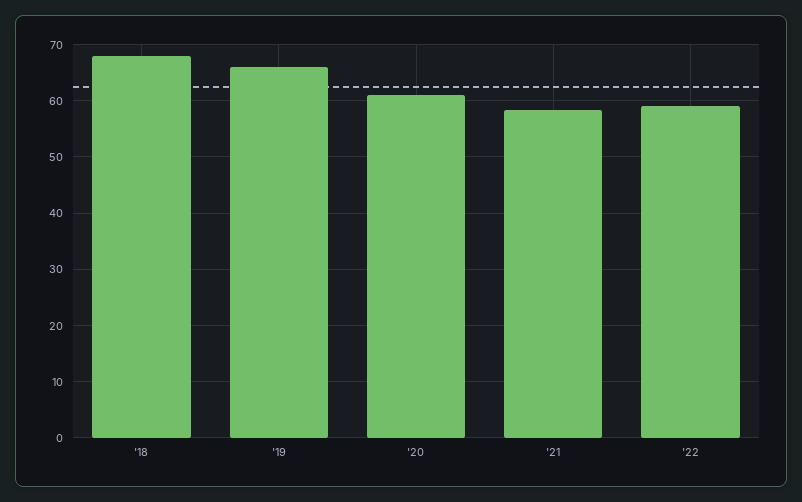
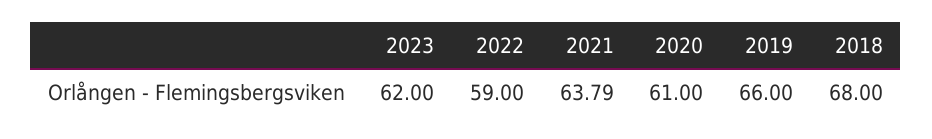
'21: 58 -> 63.79
2023: none -> 62

